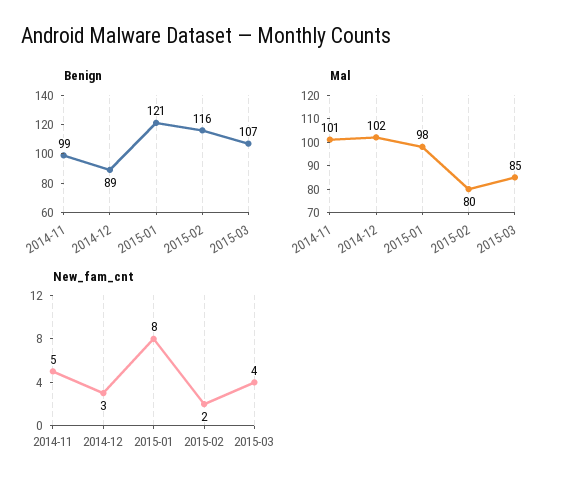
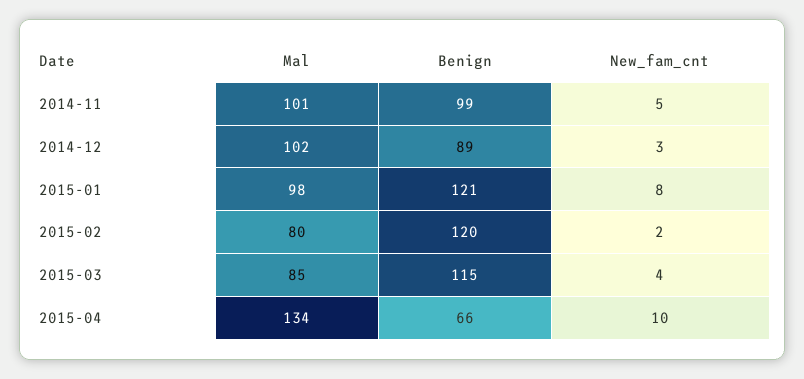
Benign, 2015-02: 116 -> 120
Benign, 2015-03: 107 -> 115
Mal, 2015-04: none -> 134
Benign, 2015-04: none -> 66
New_fam_cnt, 2015-04: none -> 10

